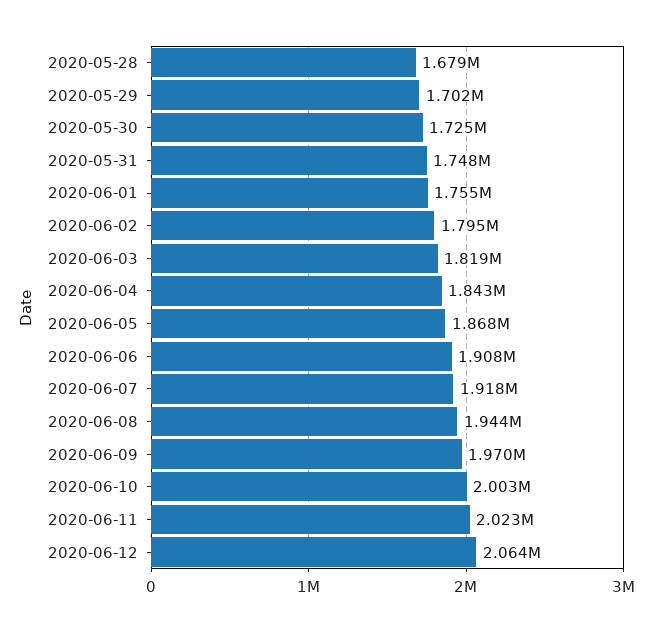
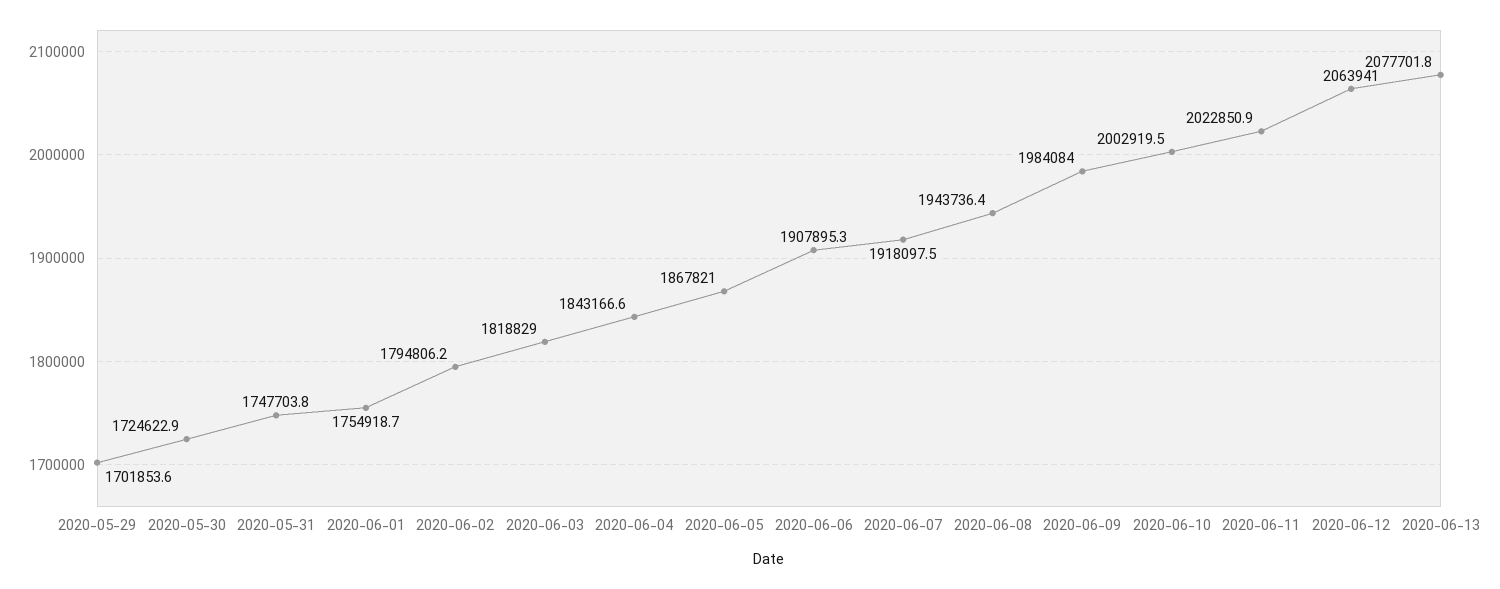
2020-05-28: 1679000 -> none
2020-06-09: 1970000 -> 1984084
2020-06-13: none -> 2077701.8

